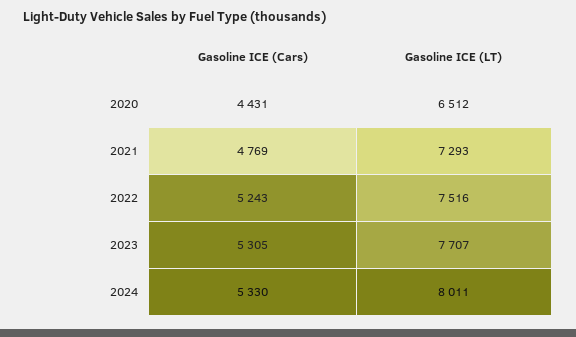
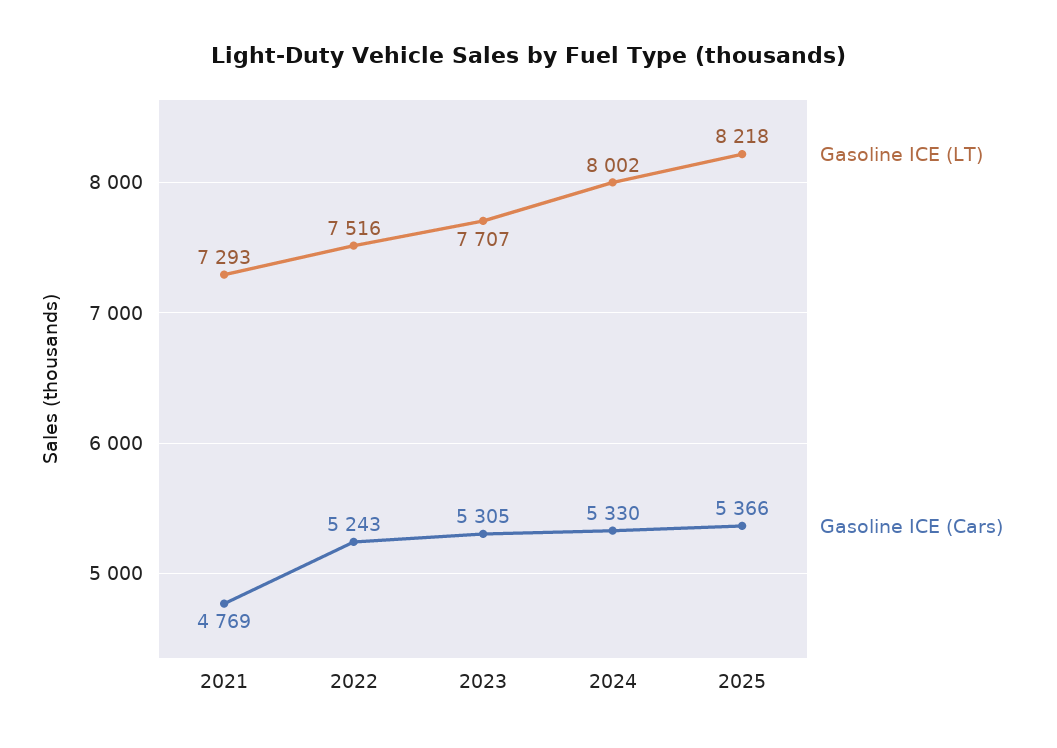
Gasoline ICE (Cars), 2020: 4431 -> none
Gasoline ICE (LT), 2020: 6512 -> none
Gasoline ICE (LT), 2024: 8011 -> 8002
Gasoline ICE (LT), 2025: none -> 8218
Gasoline ICE (Cars), 2025: none -> 5366

